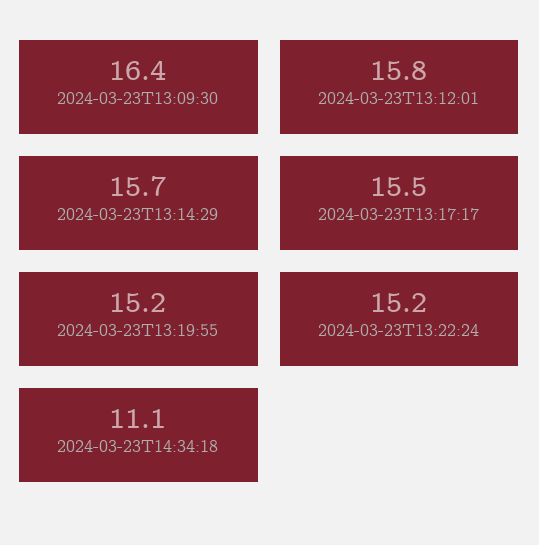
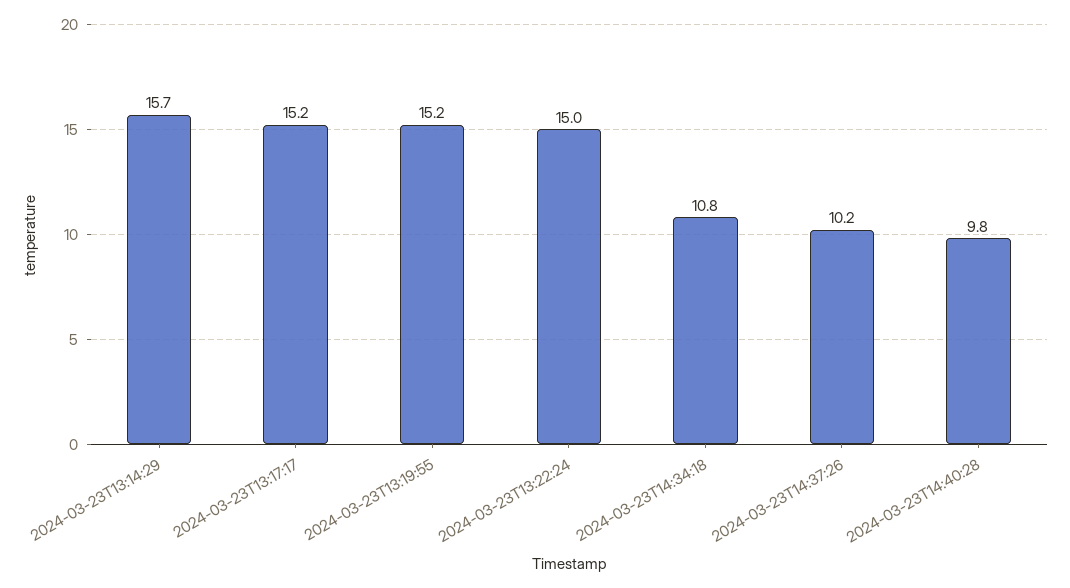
2024-03-23T13:09:30: 16.4 -> none
2024-03-23T13:12:01: 15.8 -> none
2024-03-23T13:17:17: 15.5 -> 15.2
2024-03-23T13:22:24: 15.2 -> 15
2024-03-23T14:34:18: 11.1 -> 10.8
2024-03-23T14:37:26: none -> 10.2
2024-03-23T14:40:28: none -> 9.8

